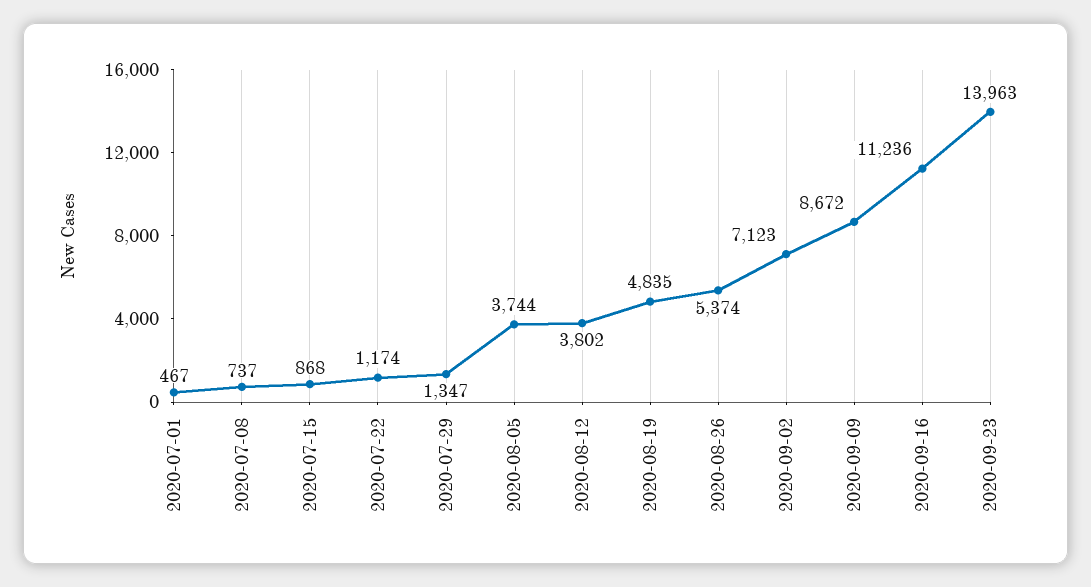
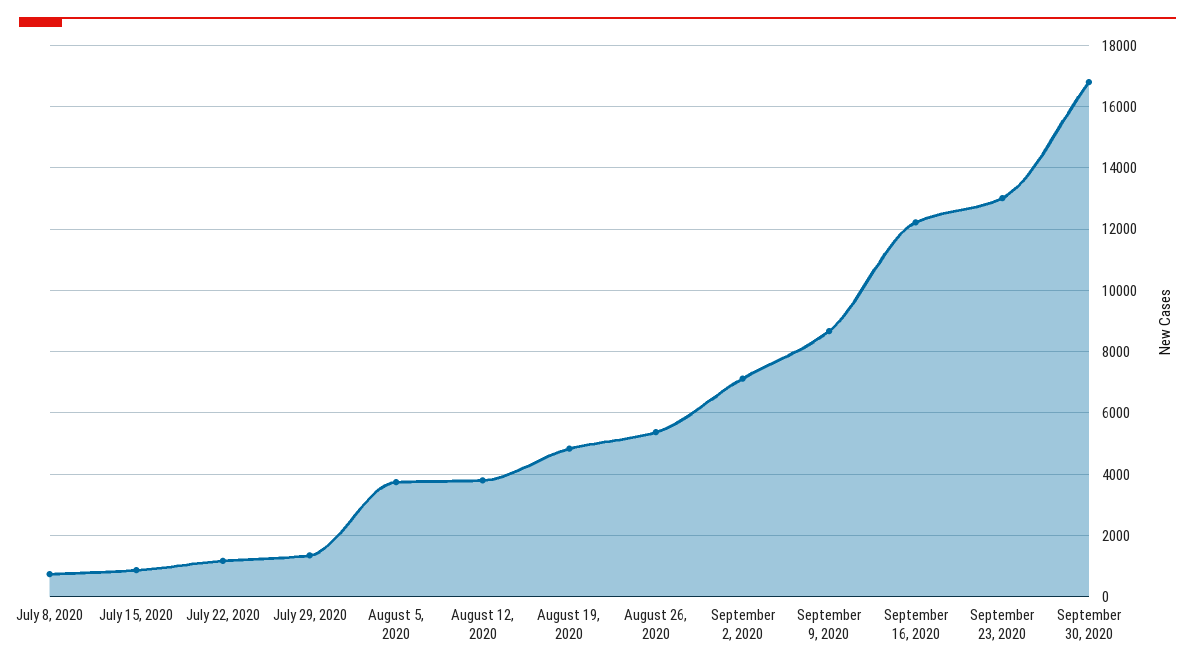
2020-07-01: 467 -> none
2020-09-16: 11236 -> 12200
2020-09-23: 13963 -> 13000
September 30, 2020: none -> 16800

